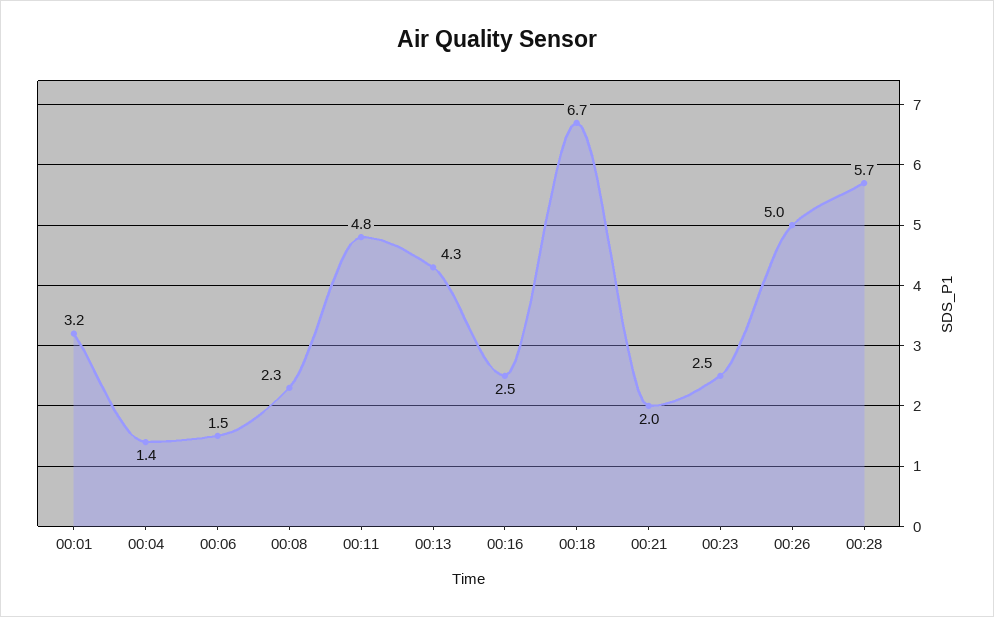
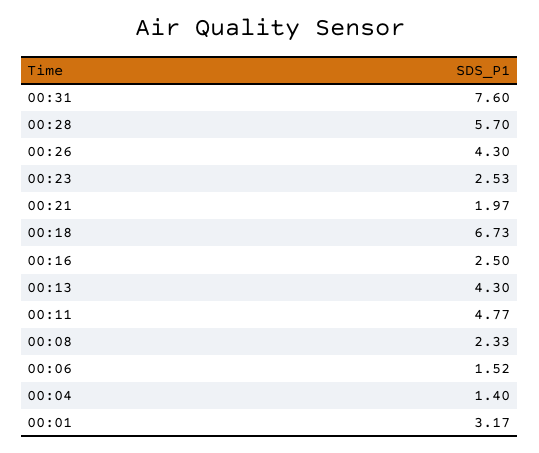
00:26: 5 -> 4.3
00:31: none -> 7.6

